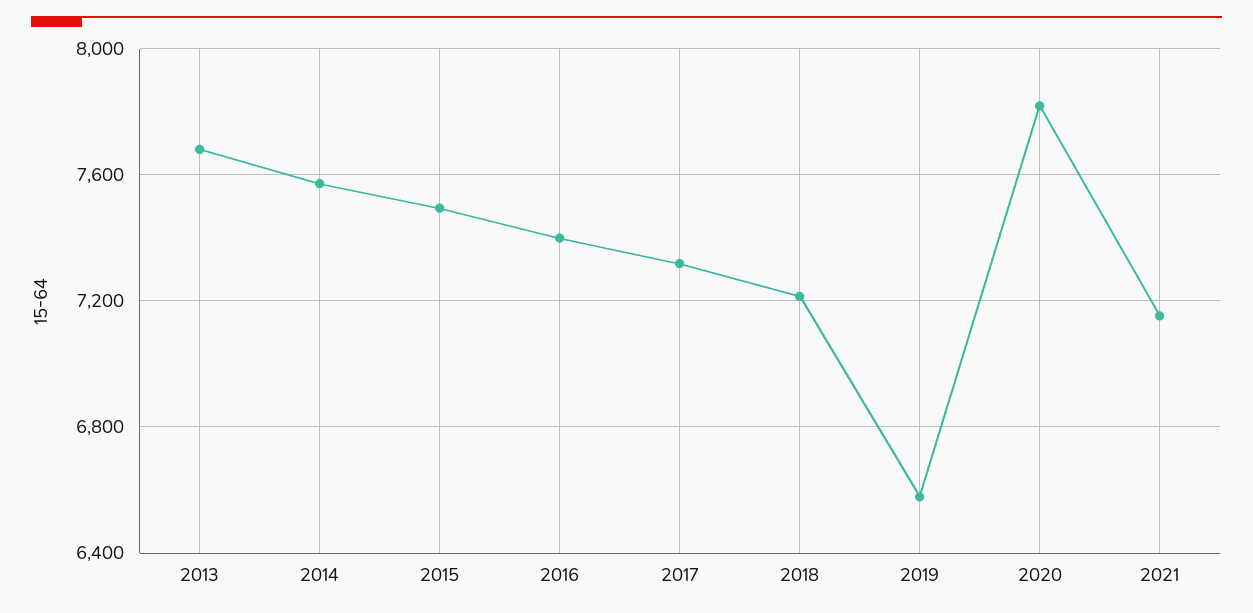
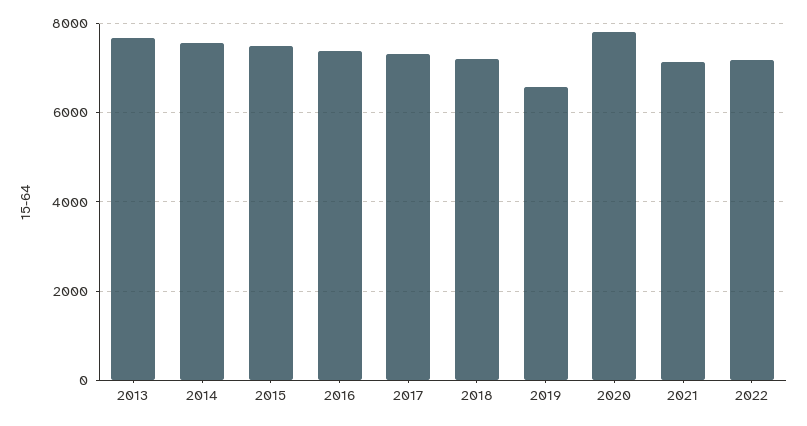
2022: none -> 7200

